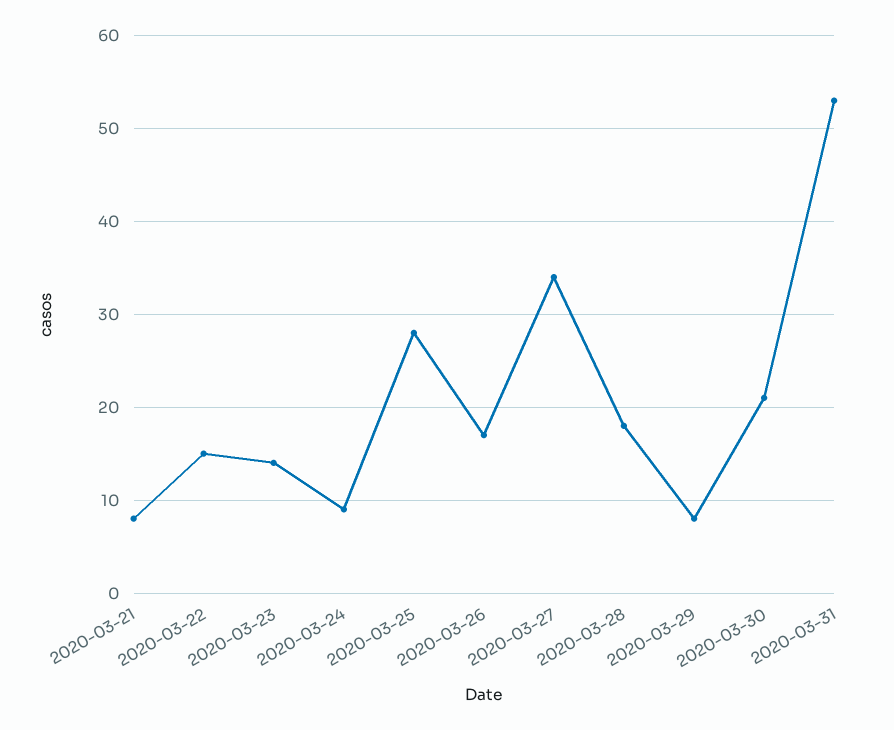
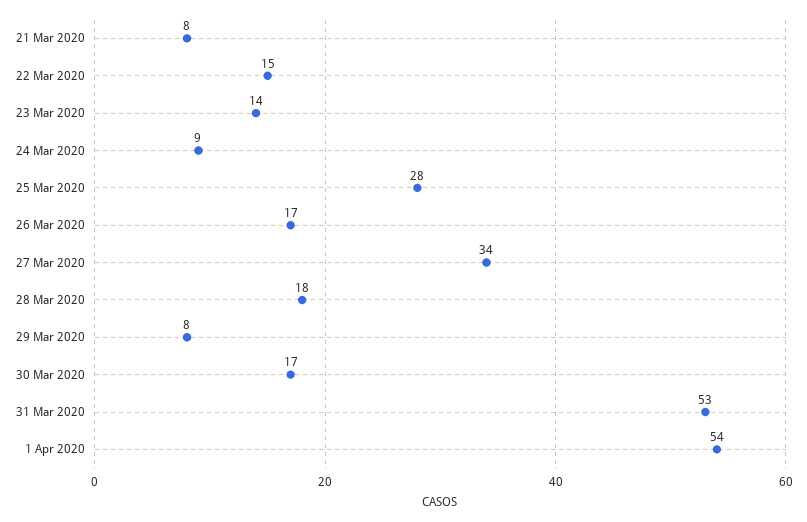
2020-03-30: 21 -> 17
1 Apr 2020: none -> 54

